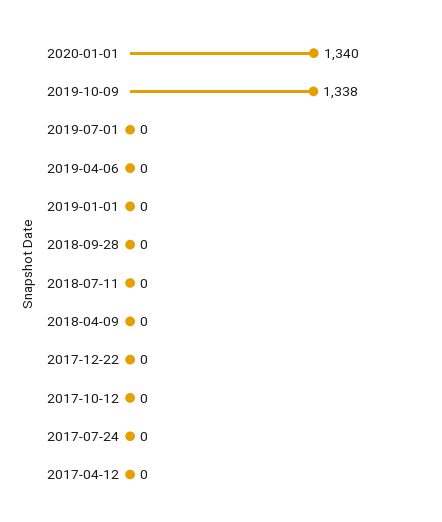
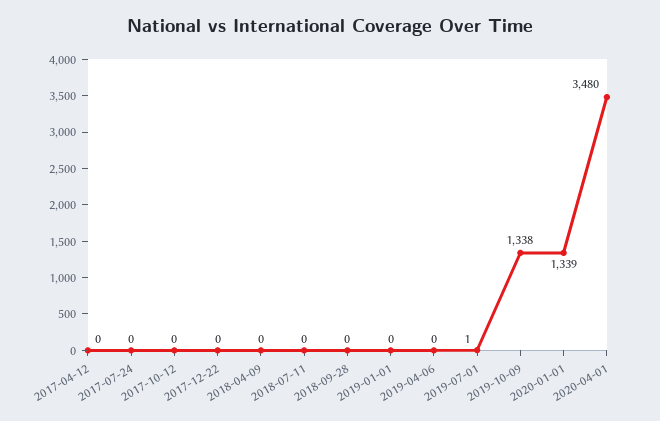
2020-01-01: 1340 -> 1339
2019-07-01: 0 -> 1
2020-04-01: none -> 3480

